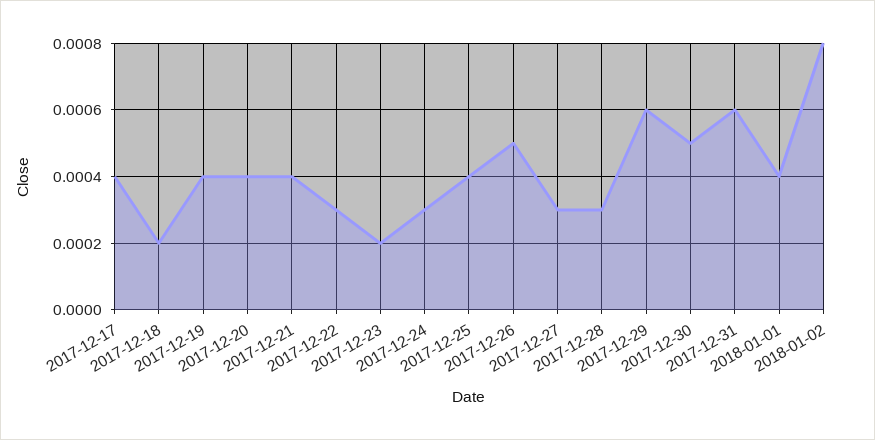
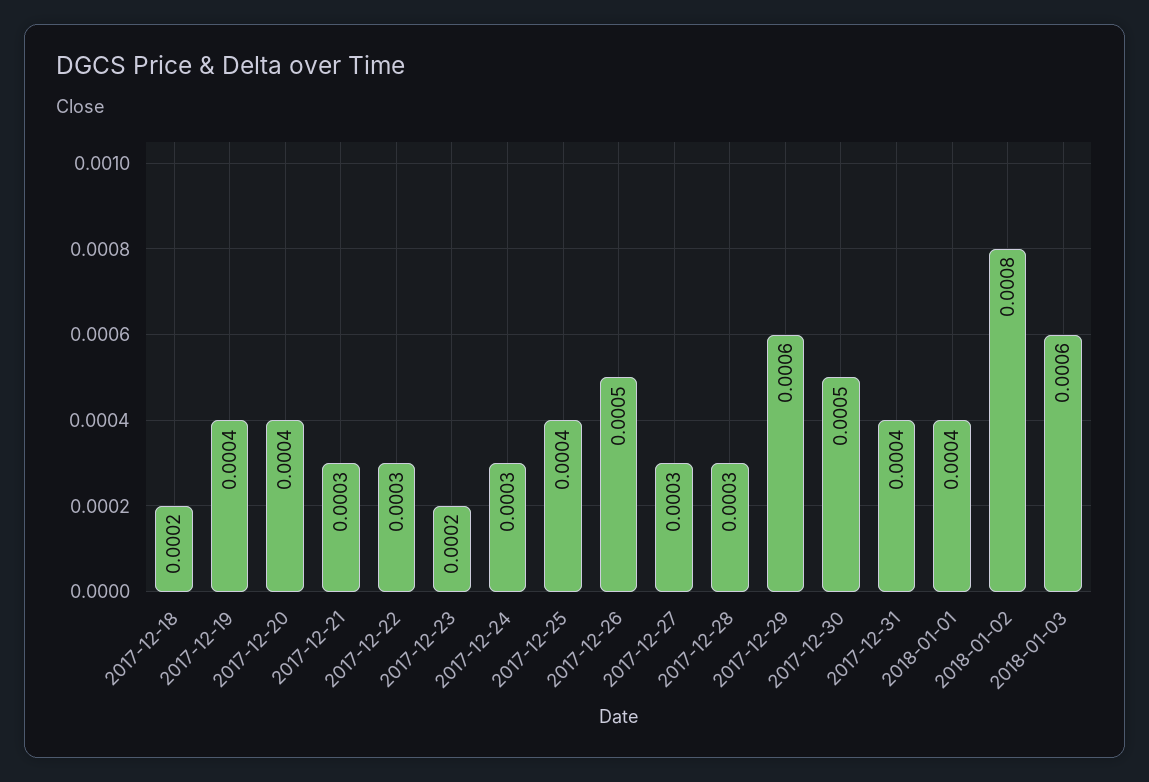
2017-12-17: 0.0004 -> none
2017-12-21: 0.0004 -> 0.0003
2017-12-31: 0.0006 -> 0.0004
2018-01-03: none -> 0.0006

